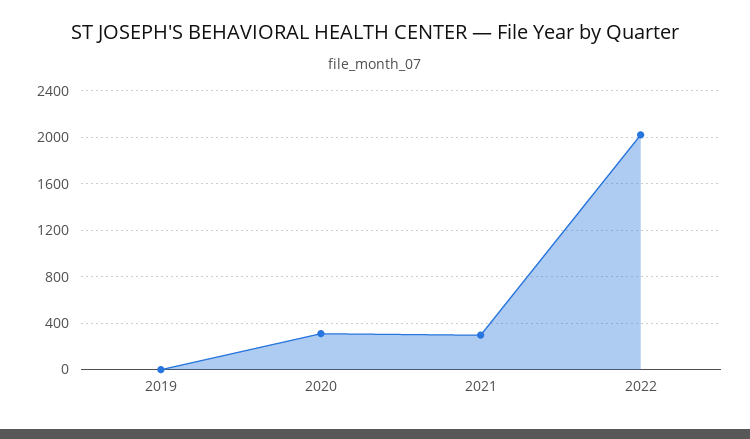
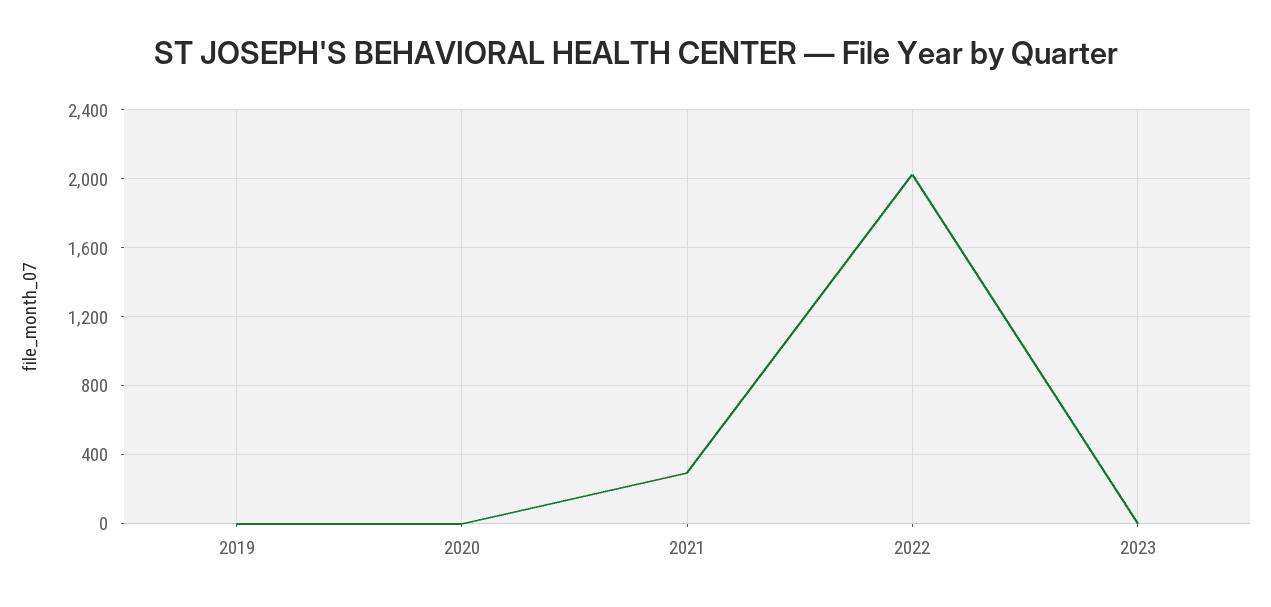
2020: 300 -> 0
2023: none -> 0

